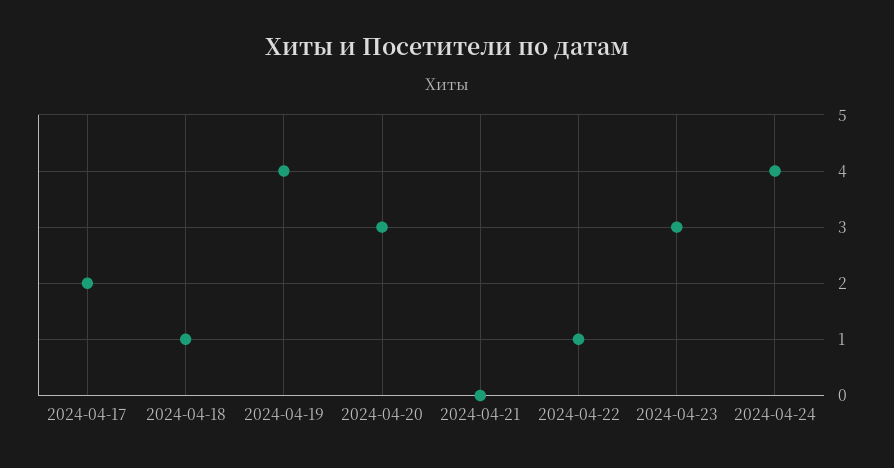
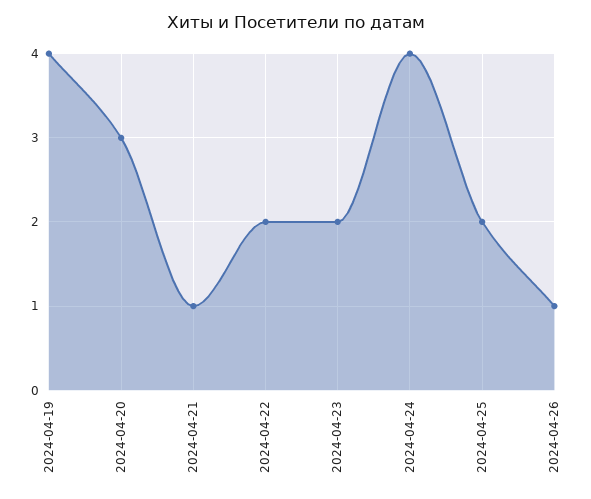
2024-04-17: 2 -> none
2024-04-18: 1 -> none
2024-04-21: 0 -> 1
2024-04-22: 1 -> 2
2024-04-23: 3 -> 2
2024-04-25: none -> 2
2024-04-26: none -> 1

